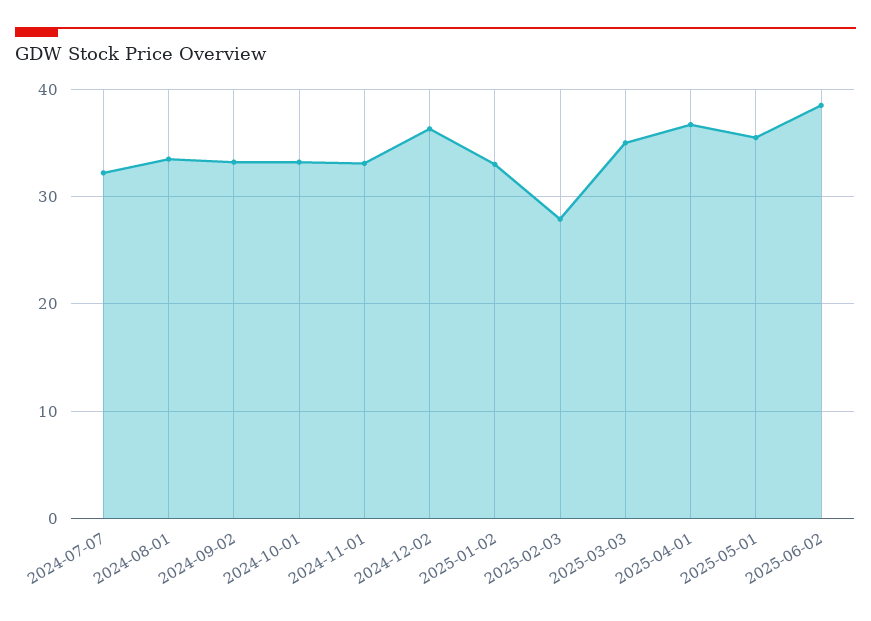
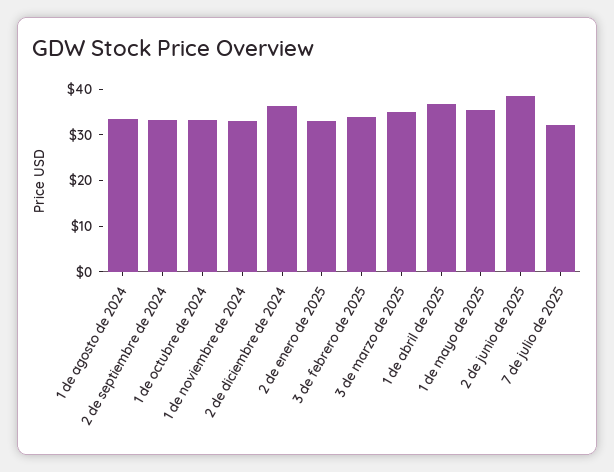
2024-07-07: 32 -> none
2025-02-03: 28 -> 34
7 de julio de 2025: none -> 32

